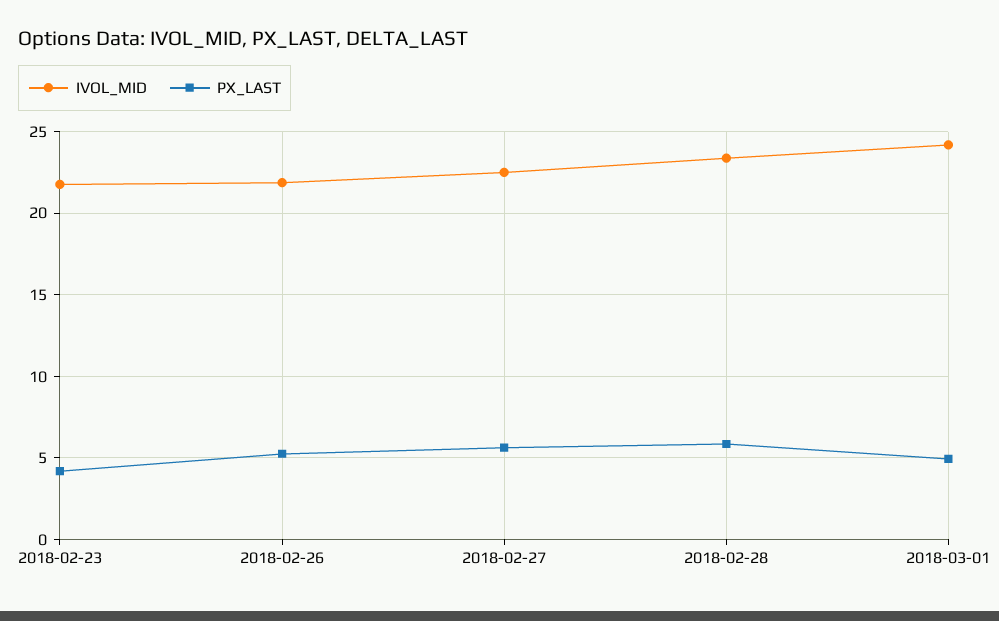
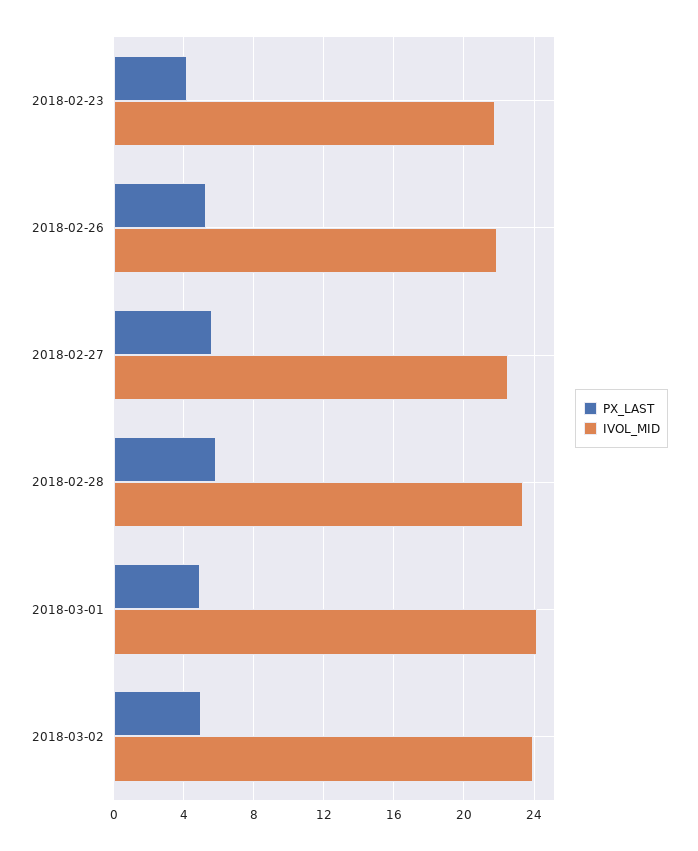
PX_LAST, 2018-03-02: none -> 5
IVOL_MID, 2018-03-02: none -> 24

